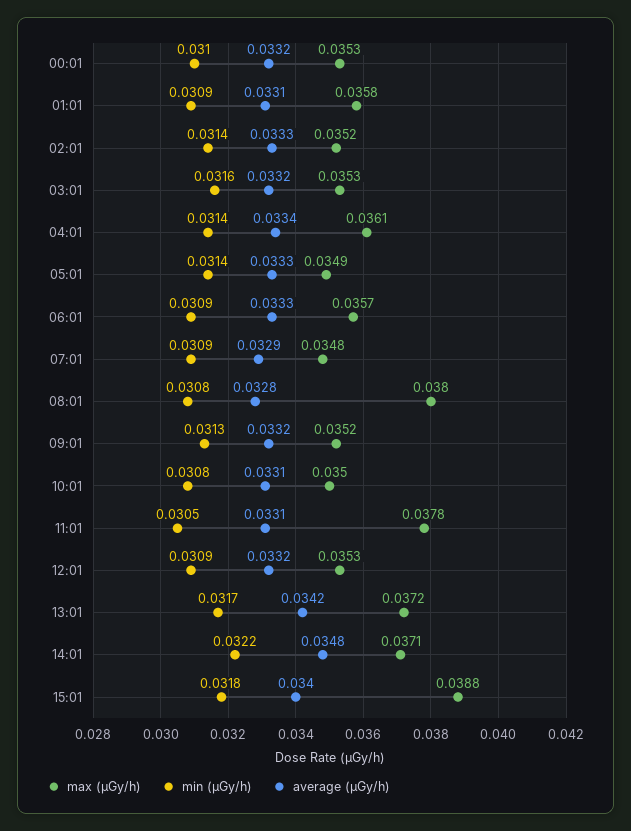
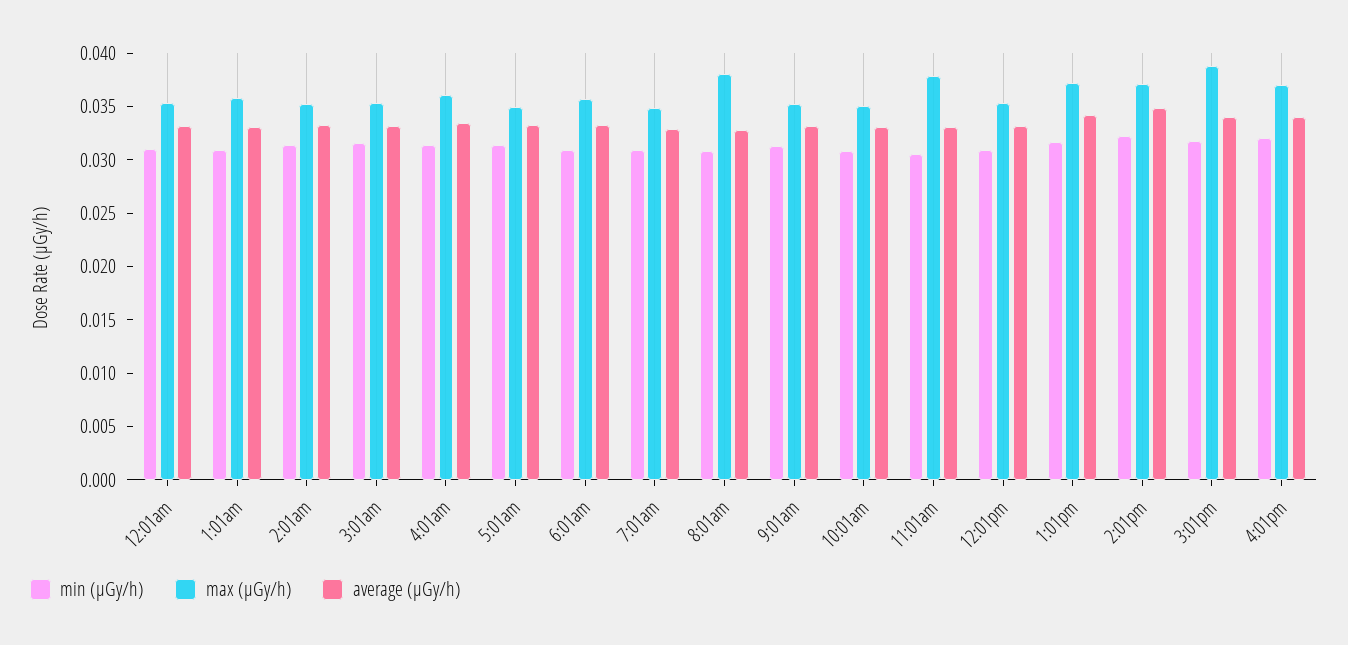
min (μGy/h), 4:01pm: none -> 0.032
max (μGy/h), 4:01pm: none -> 0.037
average (μGy/h), 4:01pm: none -> 0.034

